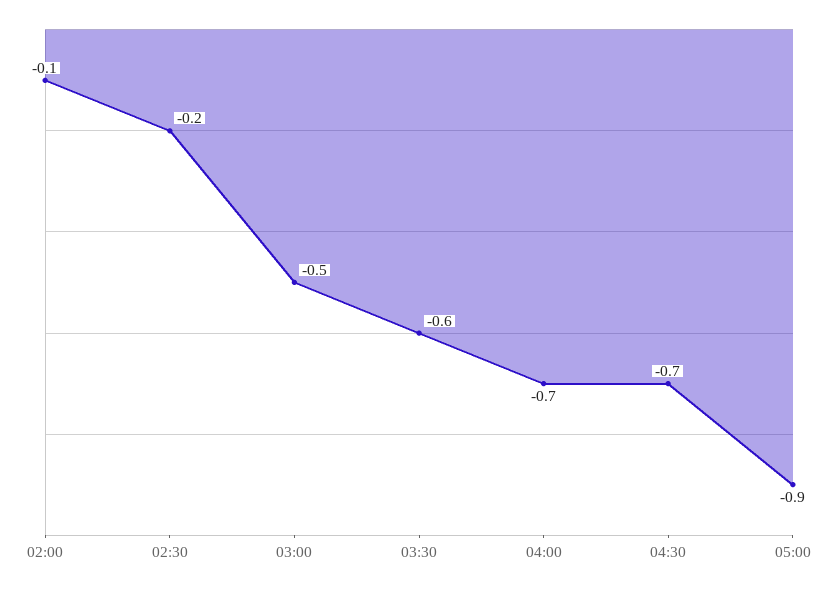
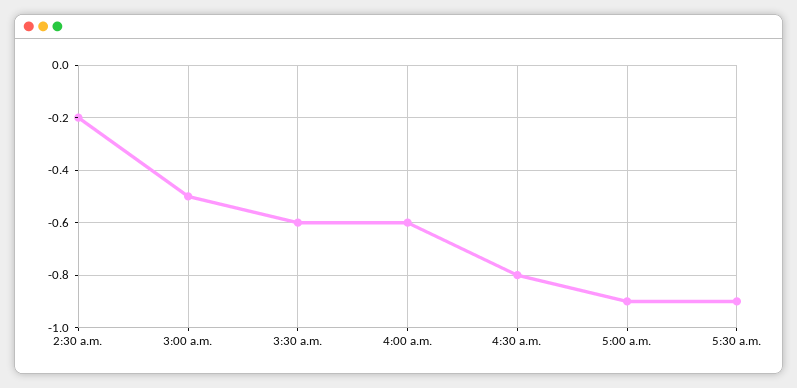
02:00: -0.1 -> none
04:00: -0.7 -> -0.6
04:30: -0.7 -> -0.8
5:30 a.m.: none -> -0.9

